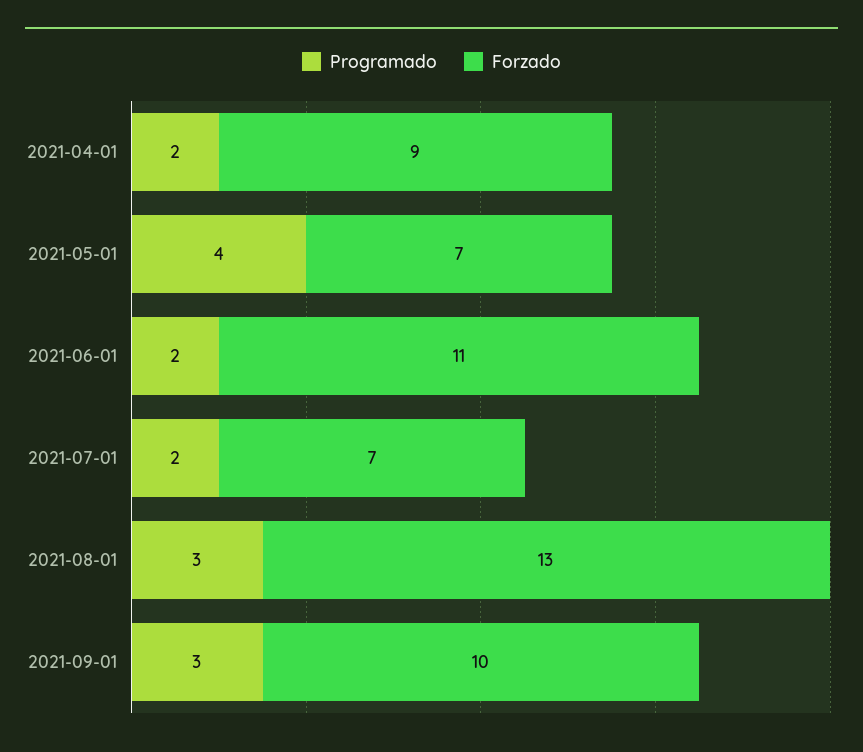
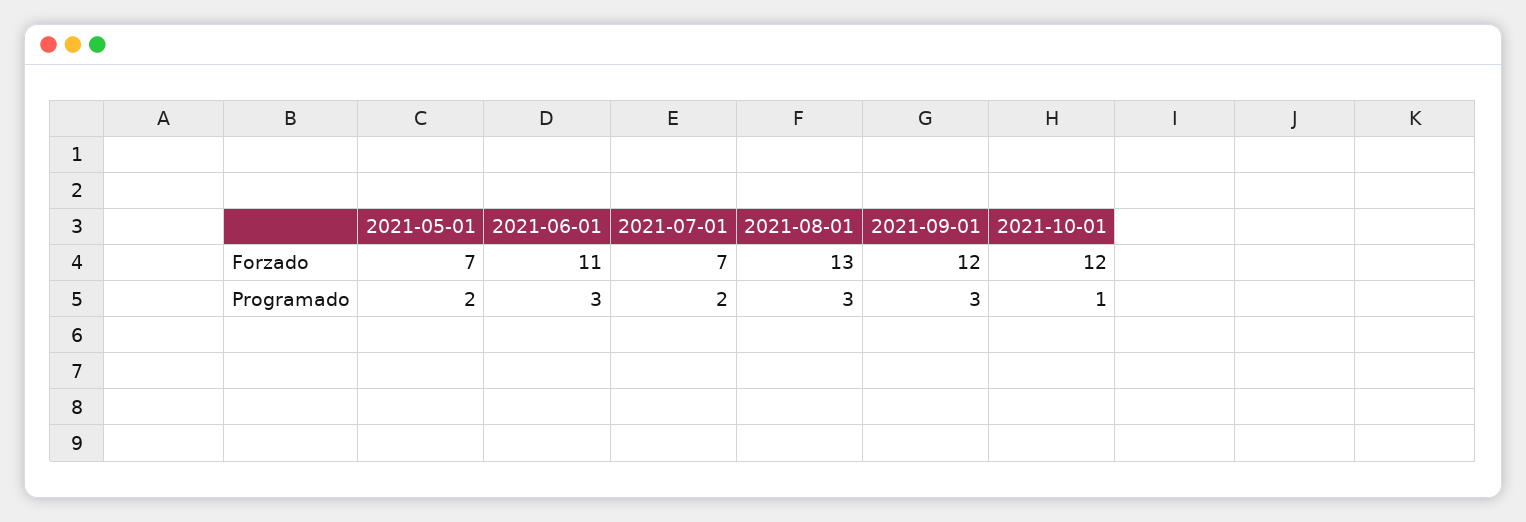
Programado, 2021-04-01: 2 -> none
Forzado, 2021-04-01: 9 -> none
Programado, 2021-05-01: 4 -> 2
Programado, 2021-06-01: 2 -> 3
Forzado, 2021-09-01: 10 -> 12
Forzado, 2021-10-01: none -> 12
Programado, 2021-10-01: none -> 1

